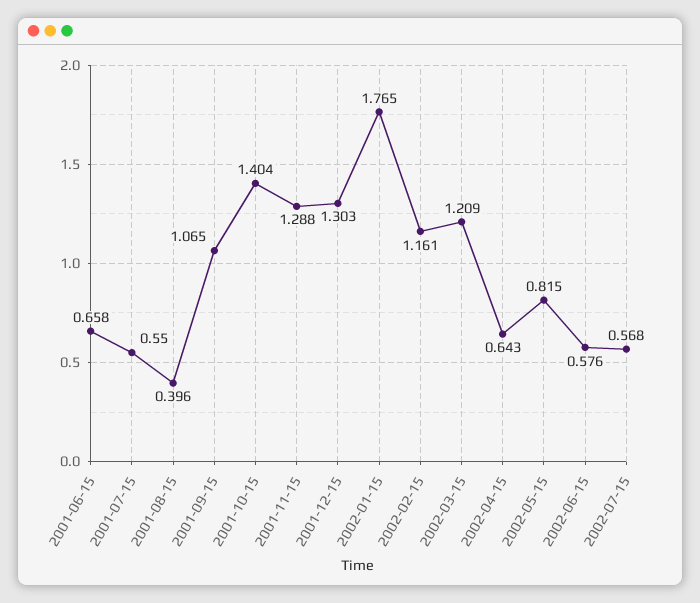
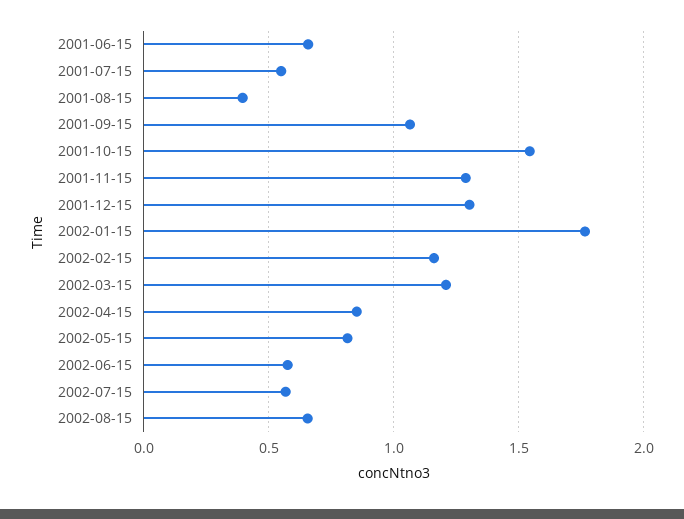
2001-10-15: 1.404 -> 1.55
2002-04-15: 0.643 -> 0.85
2002-08-15: none -> 0.65

